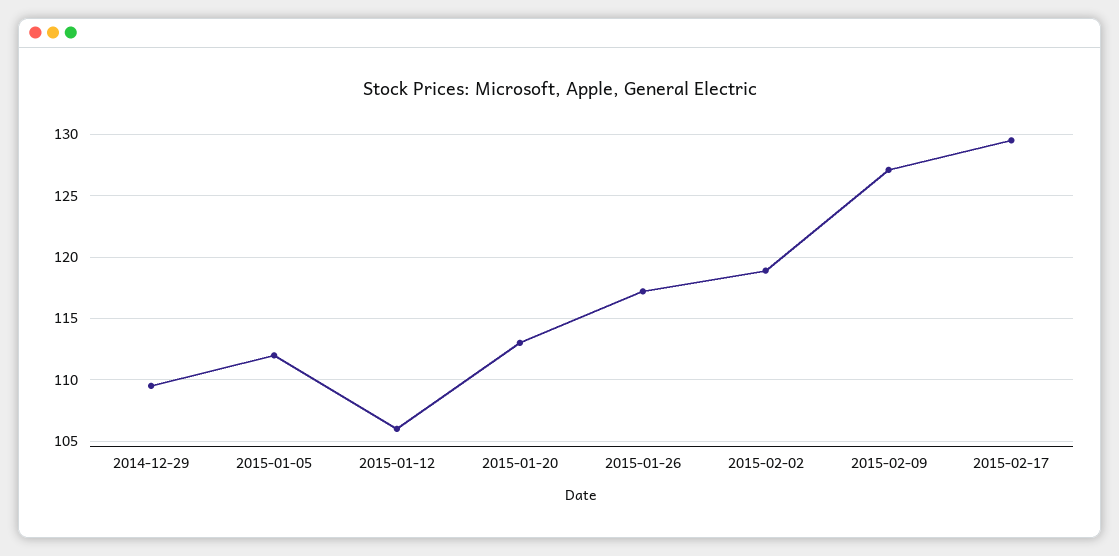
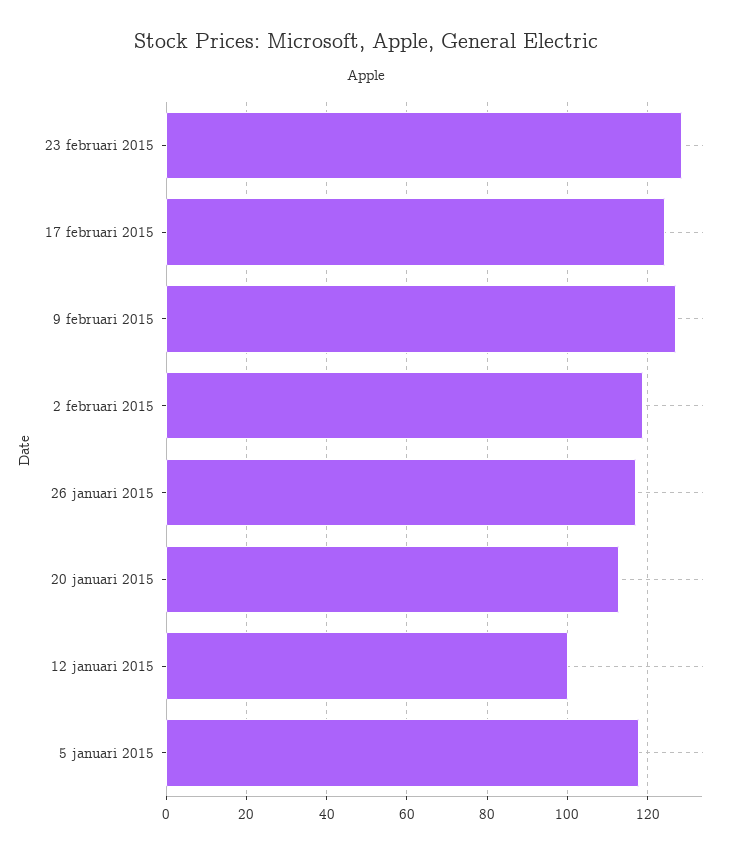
2014-12-29: 109.5 -> none
2015-01-05: 112 -> 118
2015-01-12: 106 -> 100
2015-02-17: 129.5 -> 124
23 februari 2015: none -> 128

